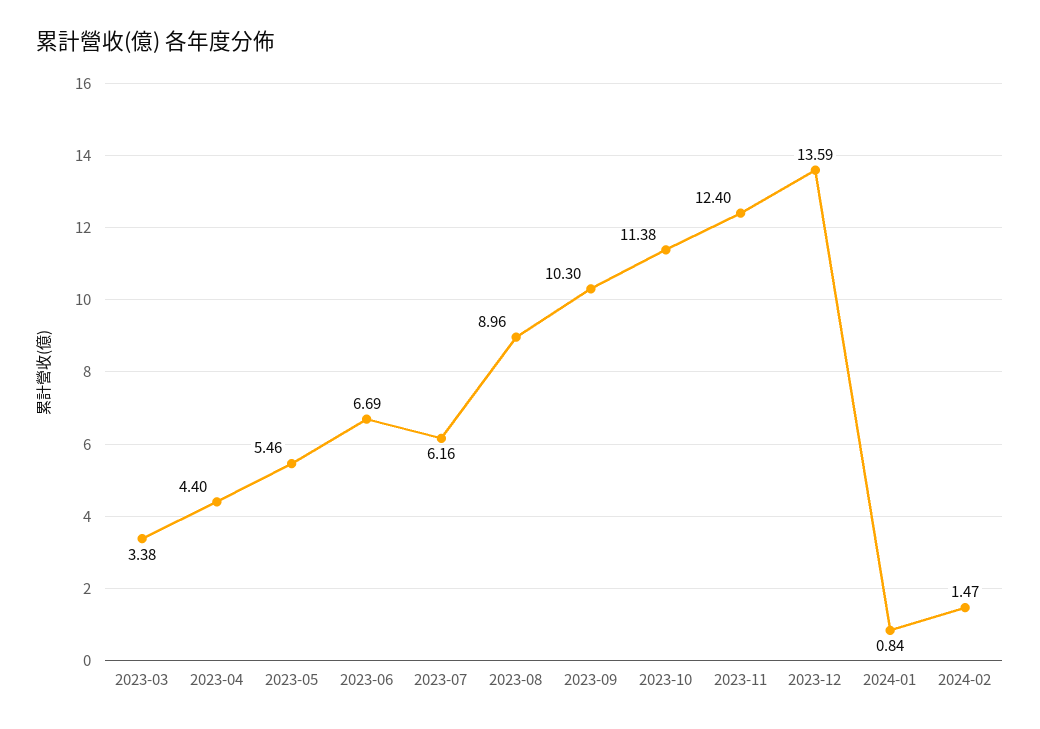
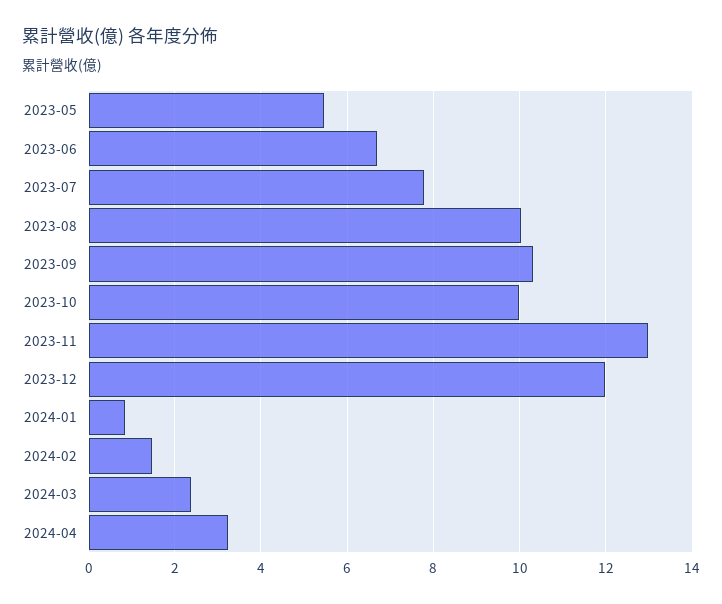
2023-03: 3.38 -> none
2023-04: 4.4 -> none
2023-07: 6.16 -> 7.8
2023-08: 8.96 -> 10
2023-10: 11.38 -> 10
2023-11: 12.4 -> 13
2023-12: 13.59 -> 12
2024-03: none -> 2.4
2024-04: none -> 3.2

